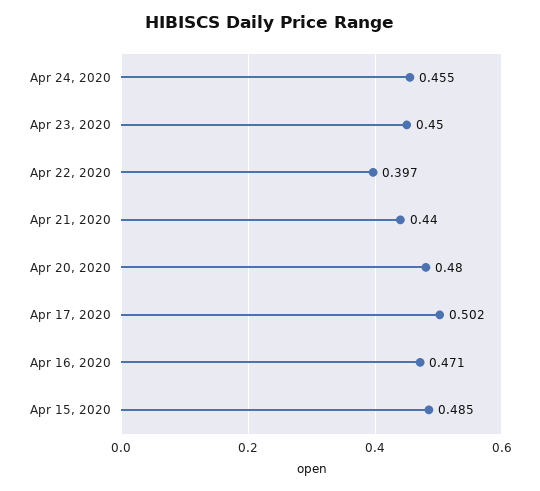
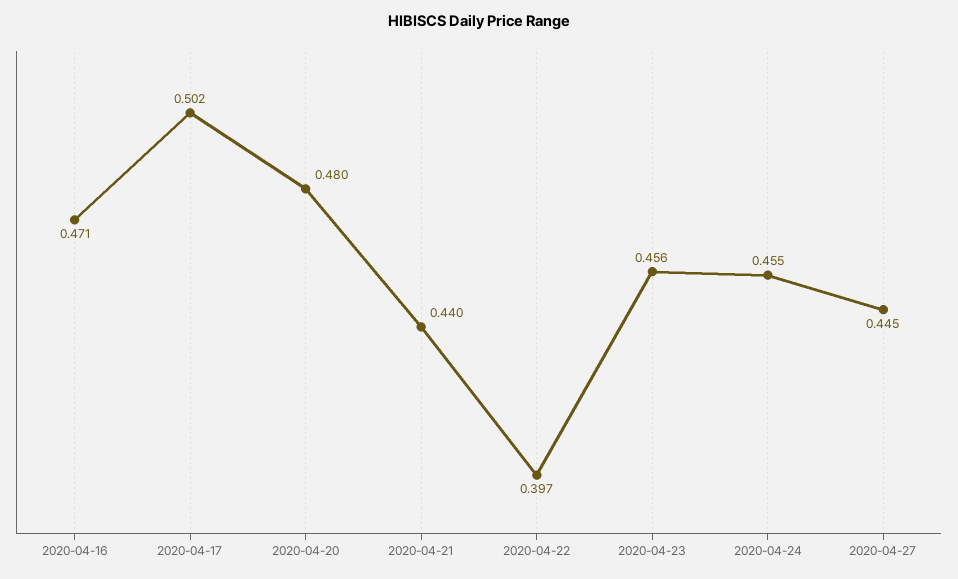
Apr 23, 2020: 0.45 -> 0.456
Apr 15, 2020: 0.485 -> none
2020-04-27: none -> 0.445

